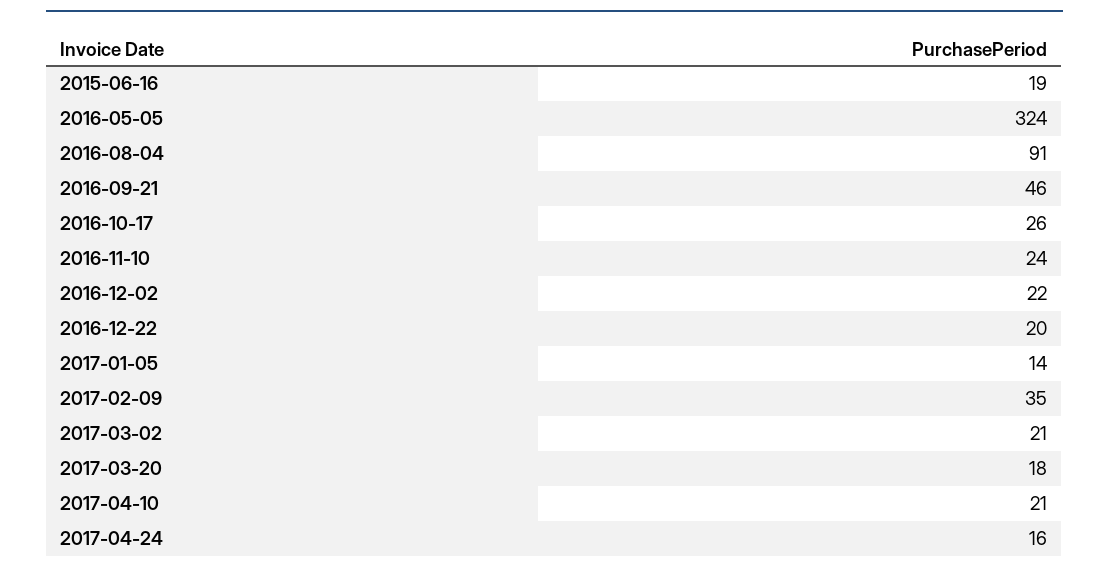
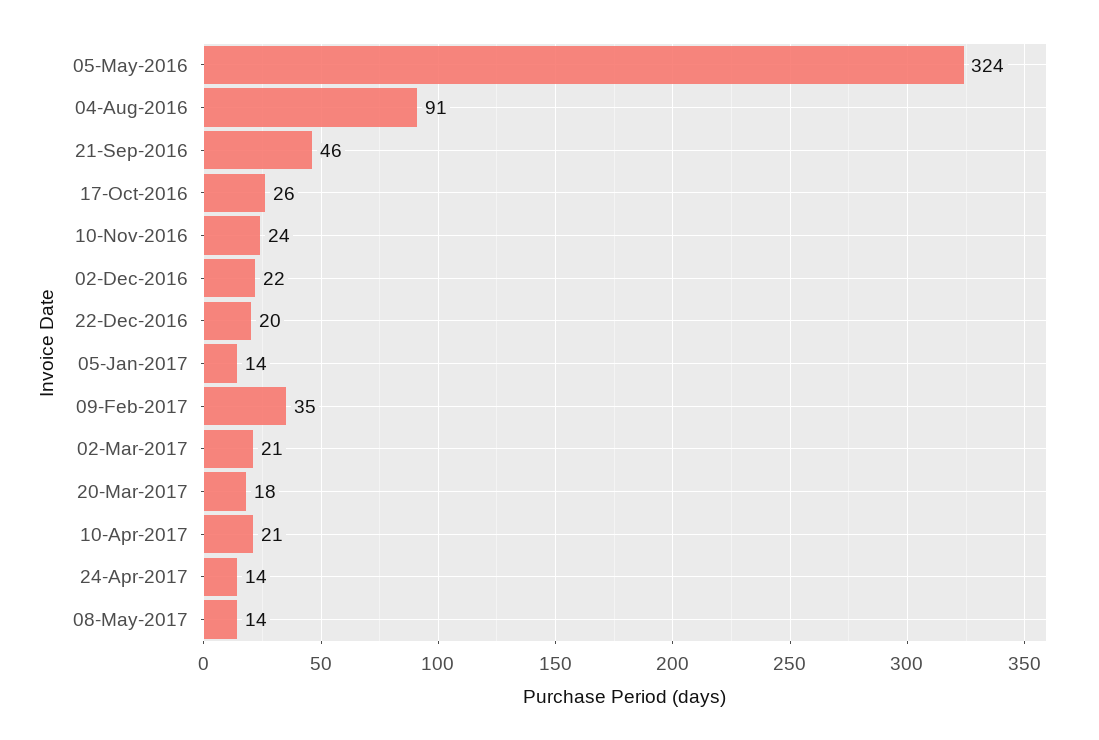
2015-06-16: 19 -> none
2017-04-24: 16 -> 14
08-May-2017: none -> 14

